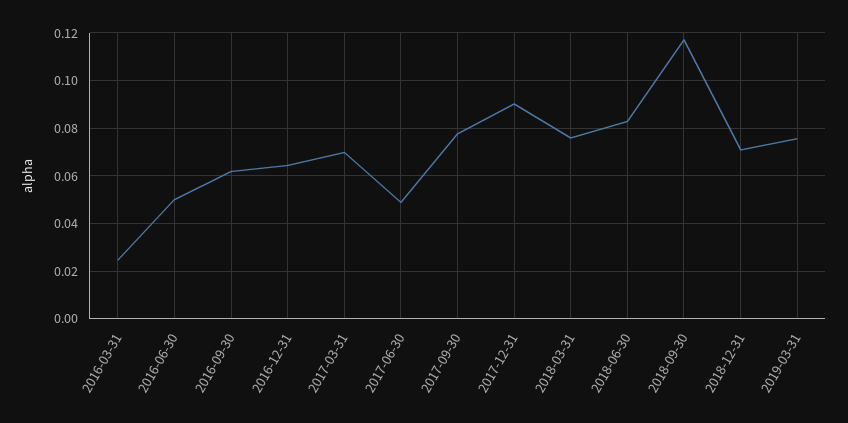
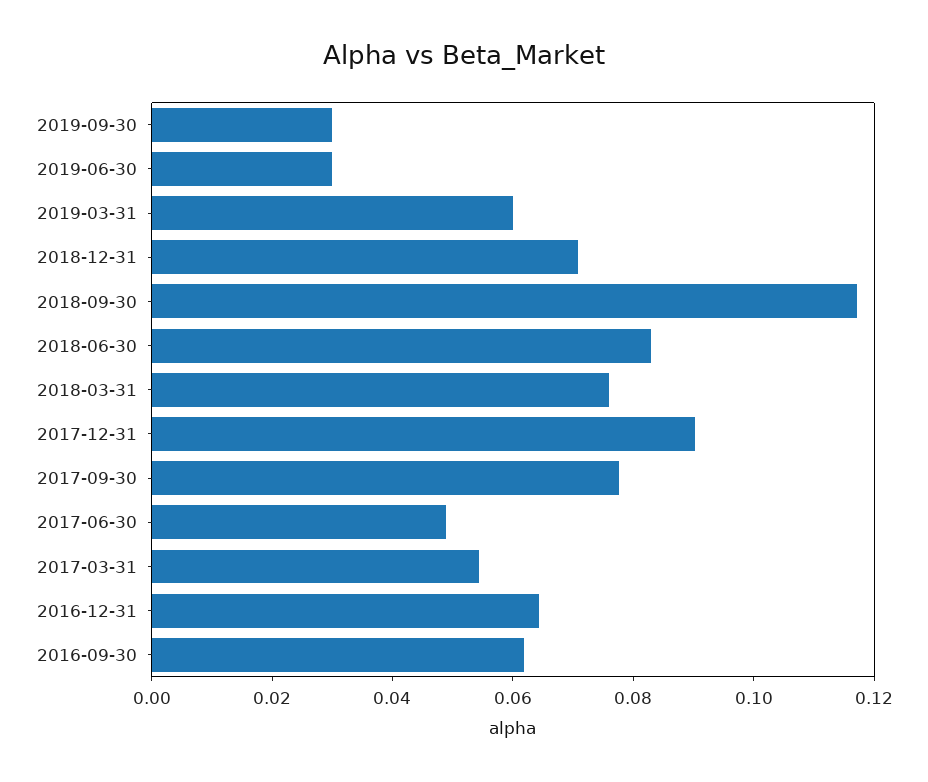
2016-03-31: 0.025 -> none
2016-06-30: 0.05 -> none
2017-03-31: 0.07 -> 0.055
2019-03-31: 0.075 -> 0.06
2019-09-30: none -> 0.03
2019-06-30: none -> 0.03

